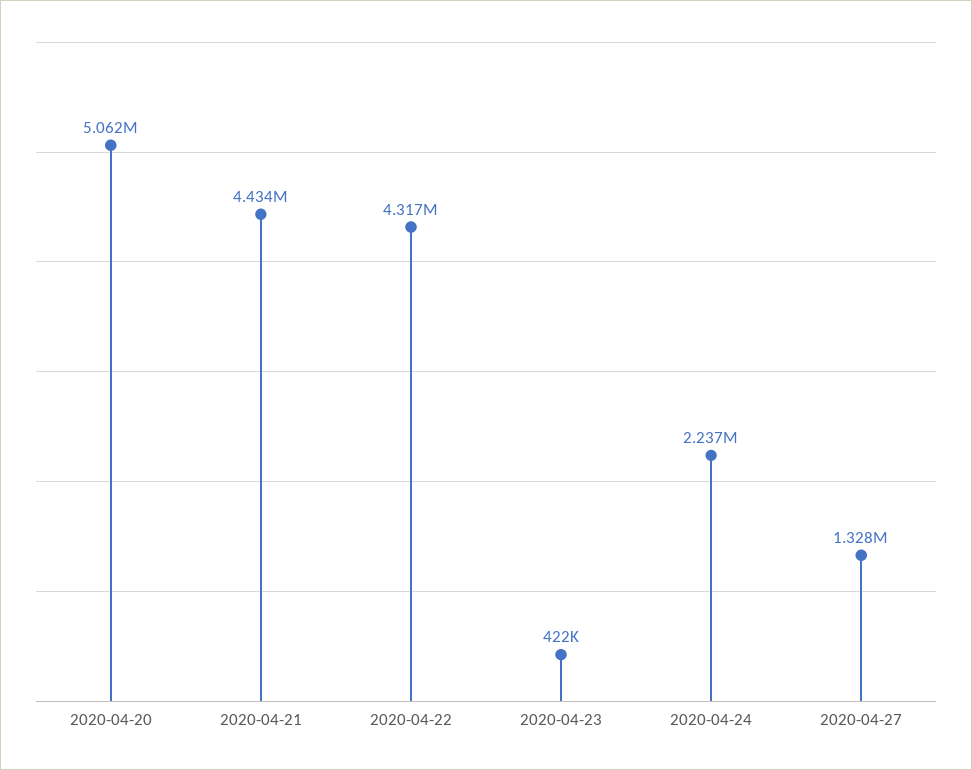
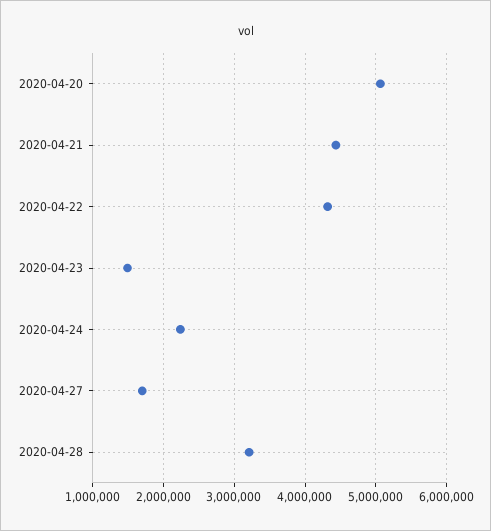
2020-04-23: 422000 -> 1500000
2020-04-27: 1328000 -> 1700000
2020-04-28: none -> 3200000

